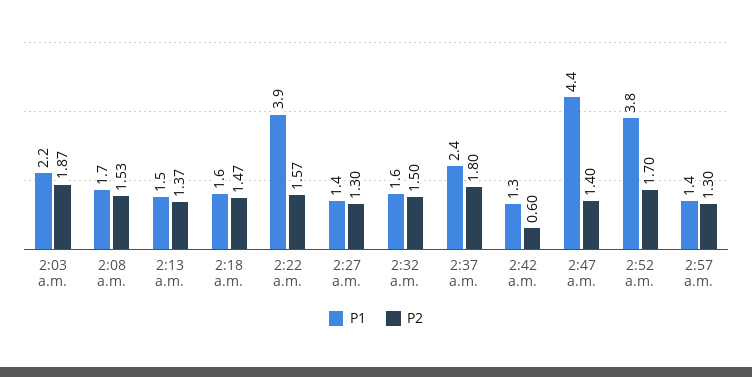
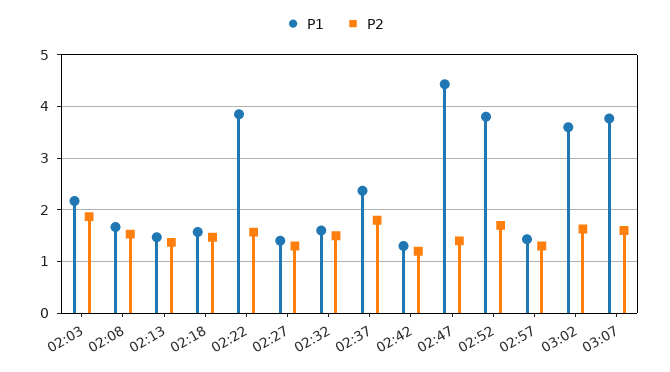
P2, 2:42 a.m.: 0.6 -> 1.2
P1, 03:02: none -> 3.6
P2, 03:02: none -> 1.6
P1, 03:07: none -> 3.8
P2, 03:07: none -> 1.6

